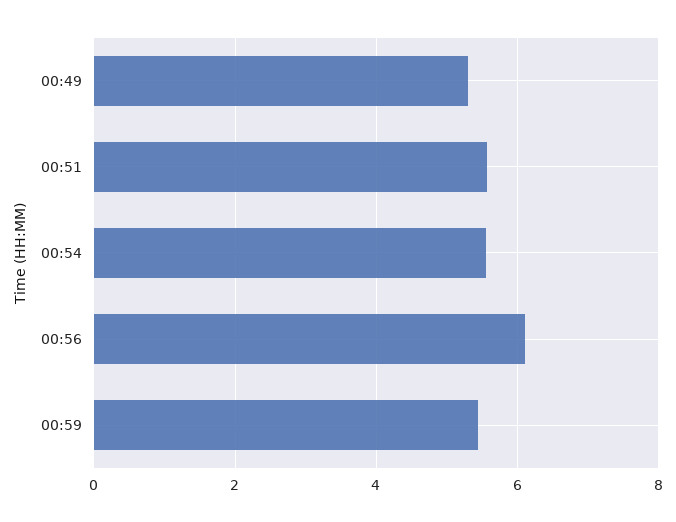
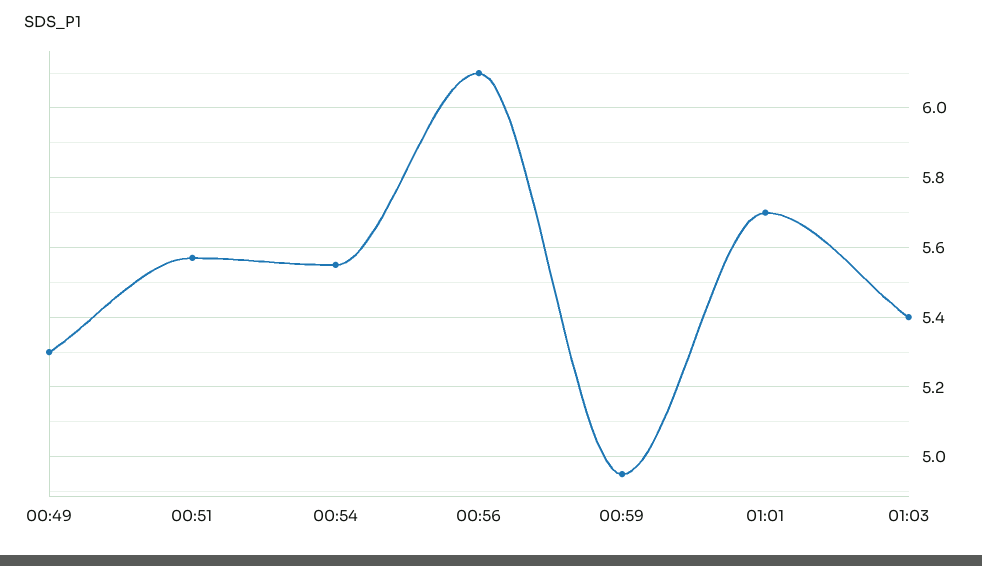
00:59: 5.4 -> 4.95
01:01: none -> 5.7
01:03: none -> 5.4

